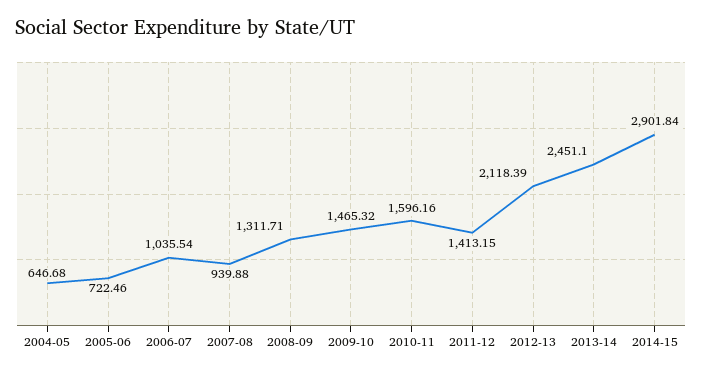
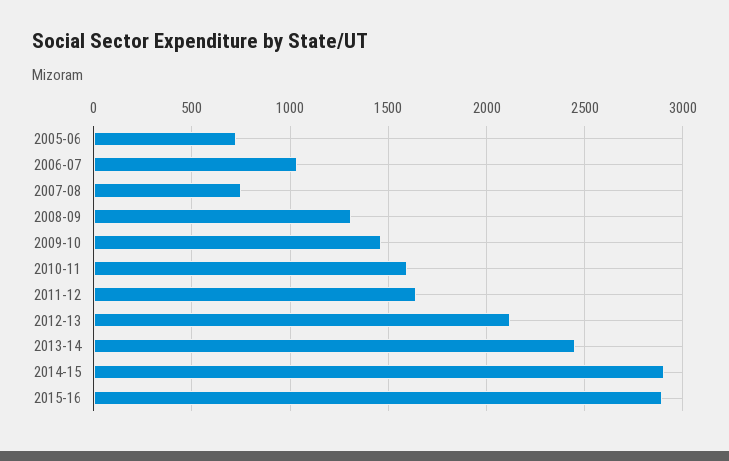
2004-05: 646.68 -> none
2007-08: 939.88 -> 750
2011-12: 1413.15 -> 1650
2015-16: none -> 2900

